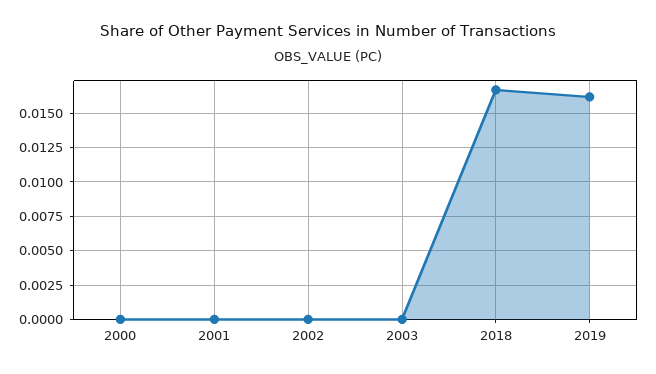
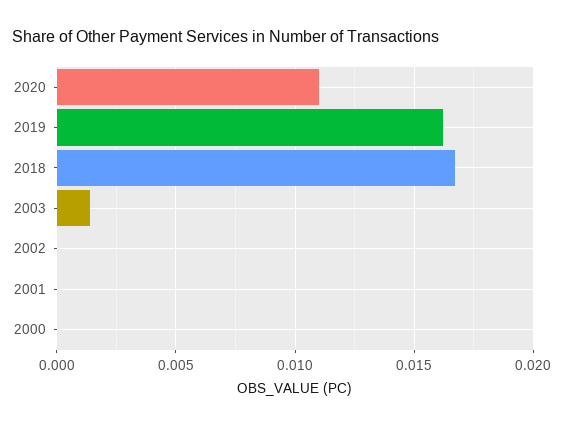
2003: 0 -> 0.0015
2020: none -> 0.011

